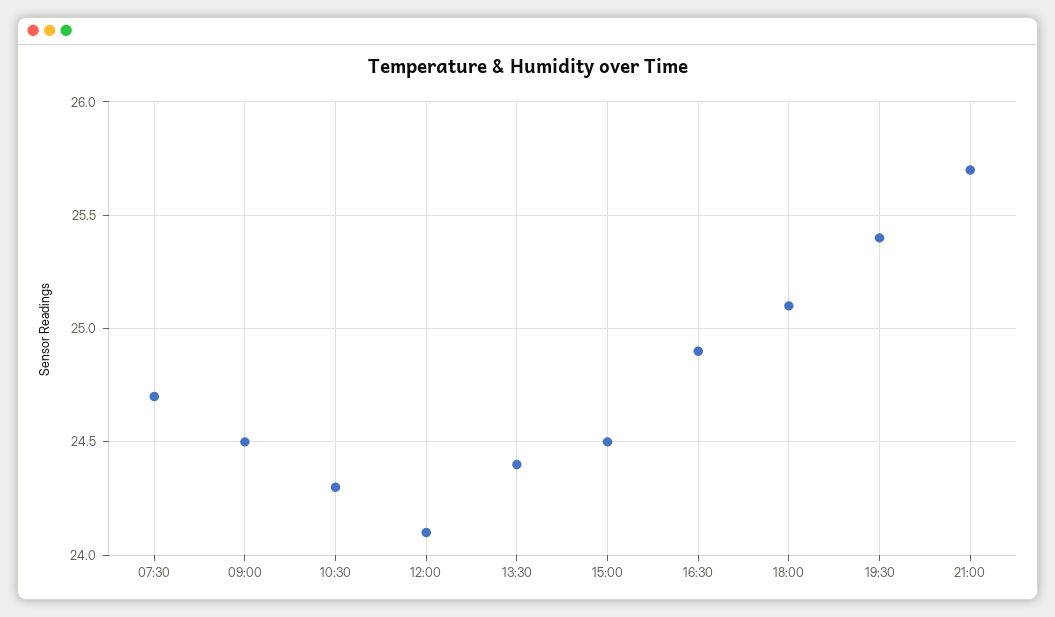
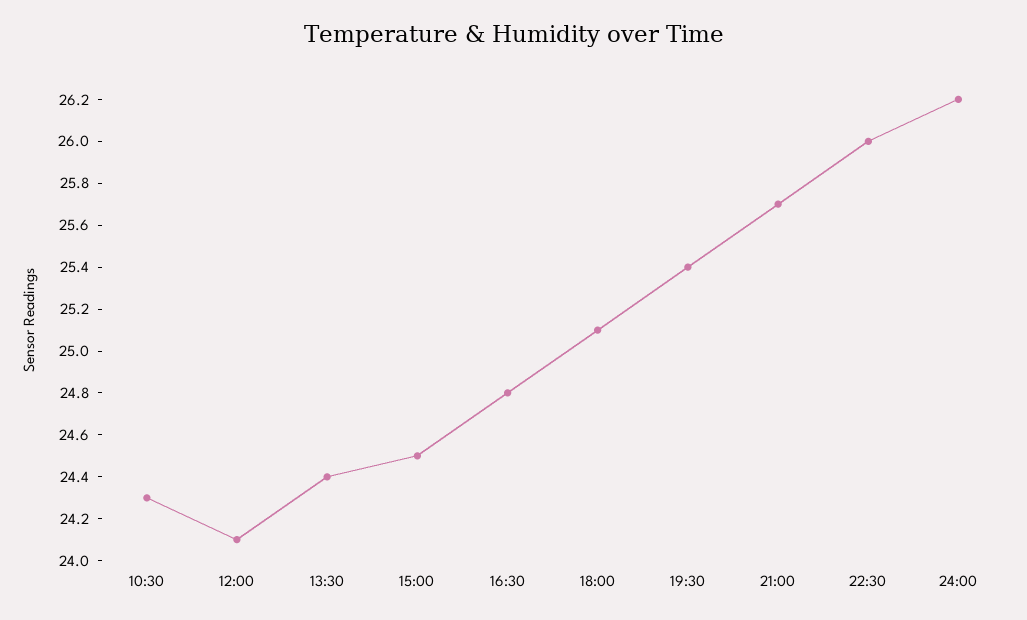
07:30: 24.7 -> none
09:00: 24.5 -> none
16:30: 24.9 -> 24.8
22:30: none -> 26
24:00: none -> 26.2

